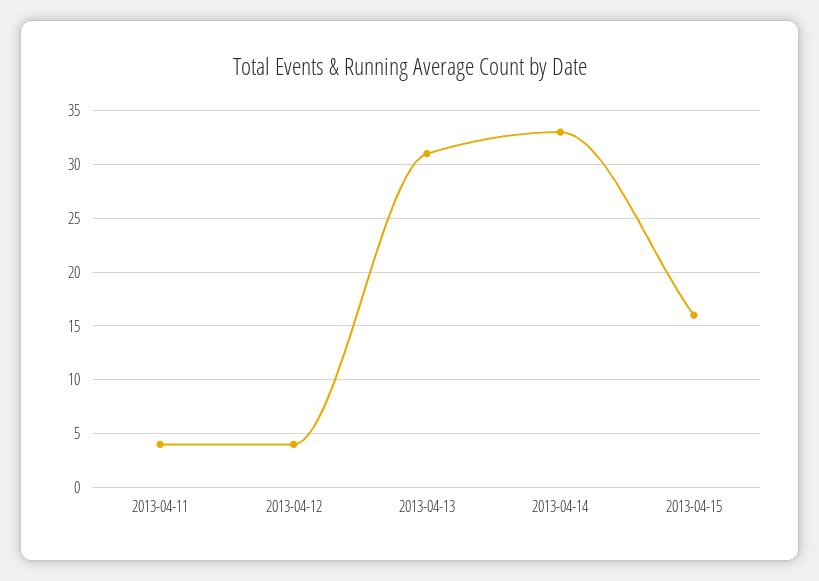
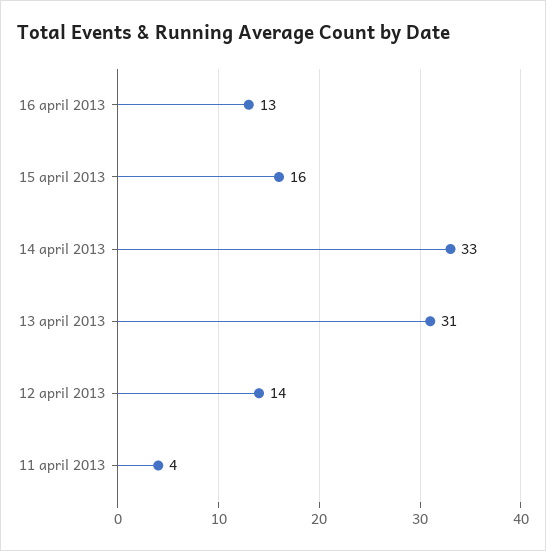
2013-04-12: 4 -> 14
16 april 2013: none -> 13

